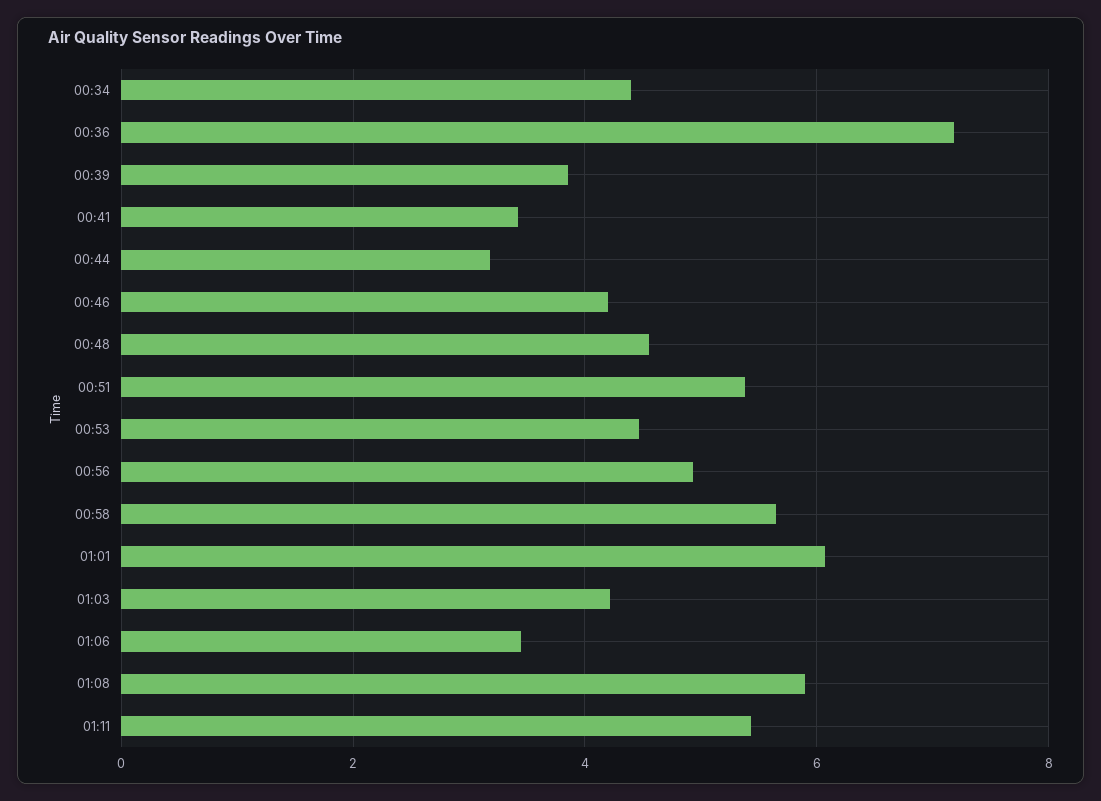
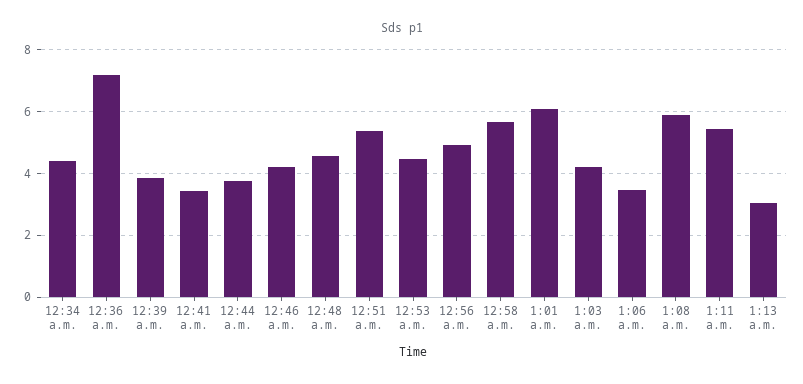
00:44: 3.2 -> 3.8
1:13 a.m.: none -> 3

